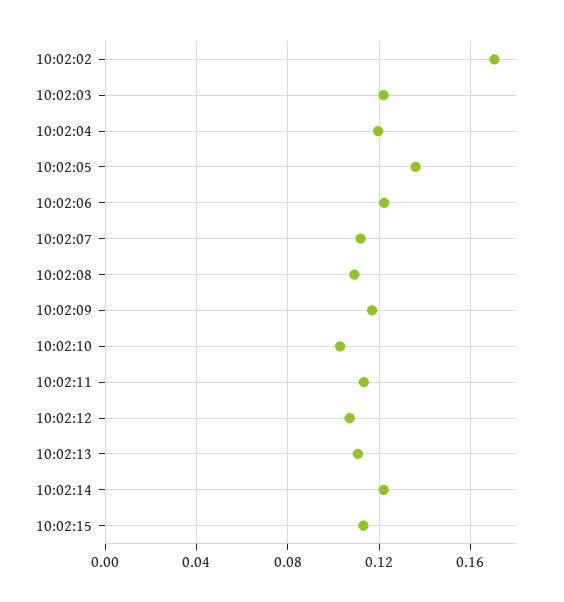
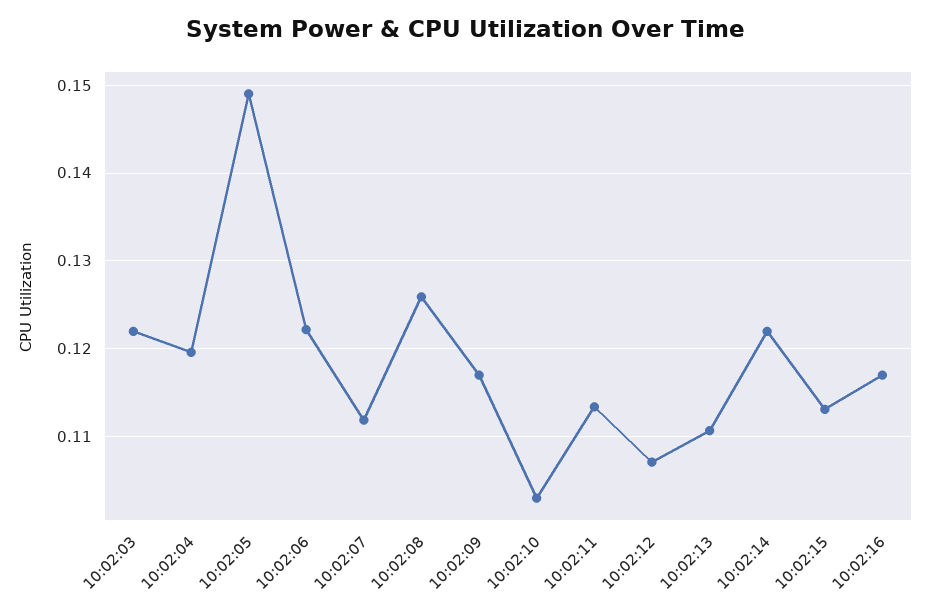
10:02:02: 0.17 -> none
10:02:05: 0.135 -> 0.149
10:02:08: 0.11 -> 0.126
10:02:16: none -> 0.117

